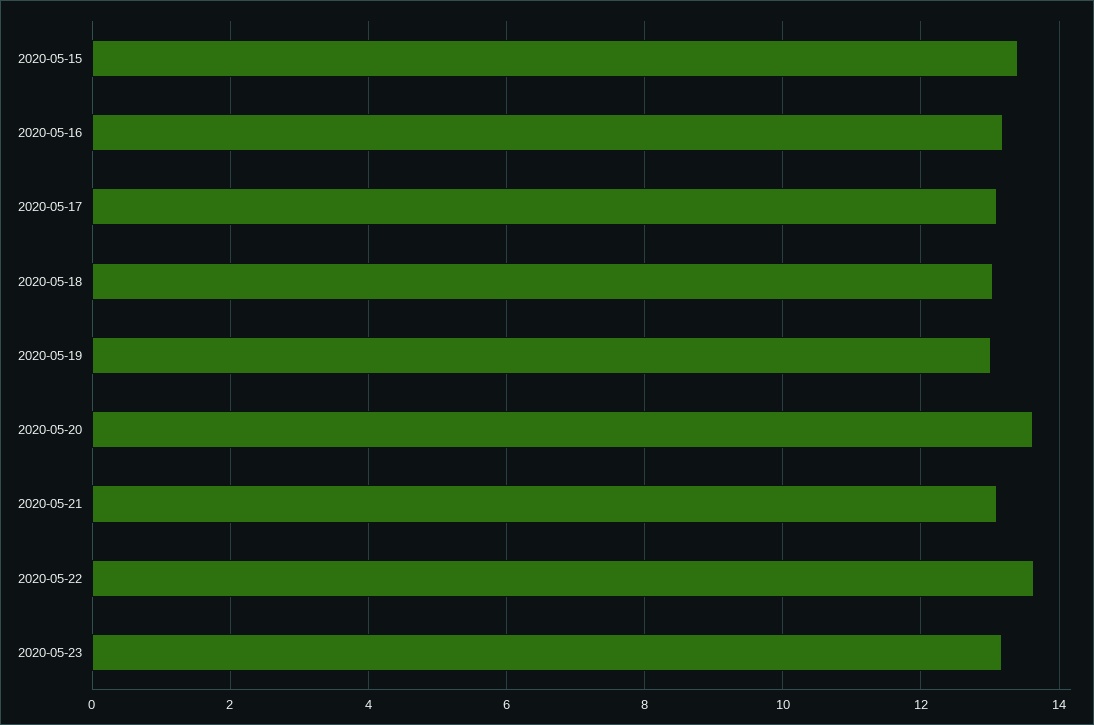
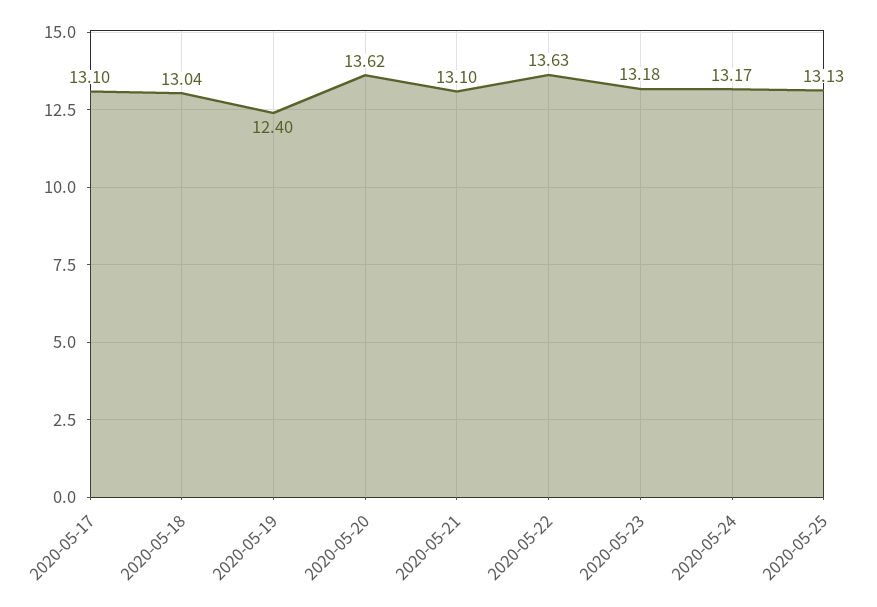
2020-05-15: 13.4 -> none
2020-05-16: 13.2 -> none
2020-05-19: 13 -> 12.4
2020-05-24: none -> 13.17
2020-05-25: none -> 13.13

